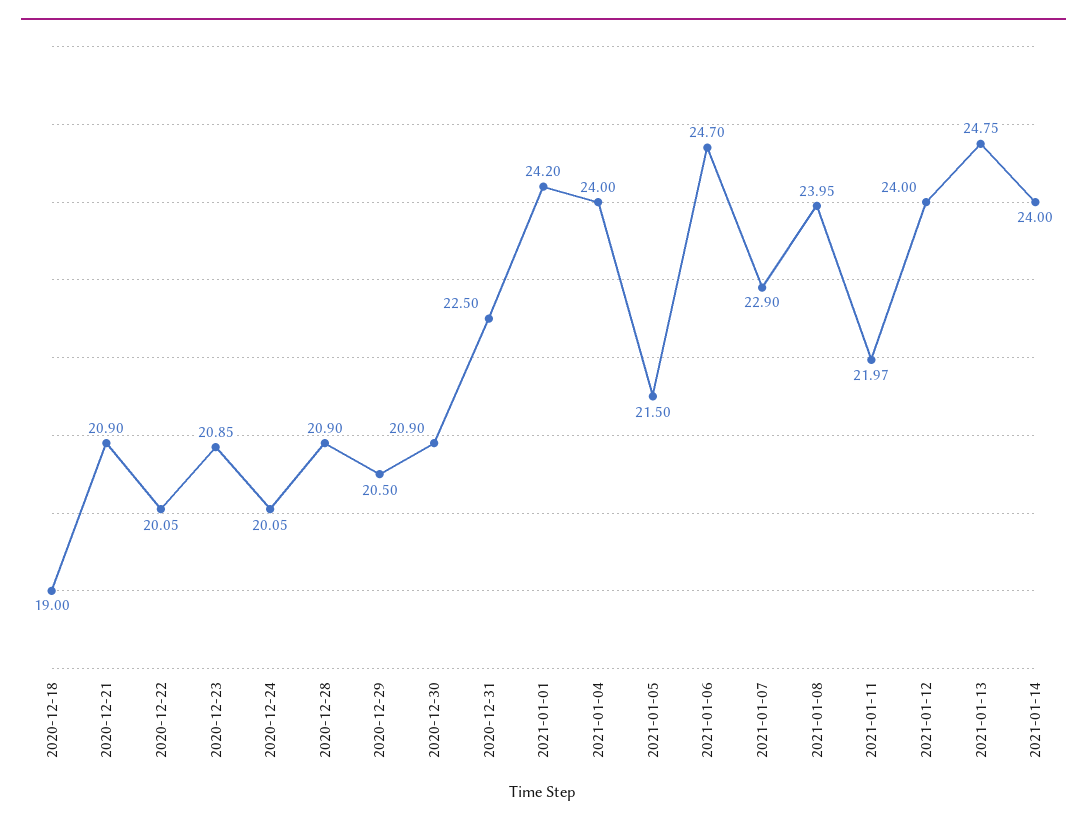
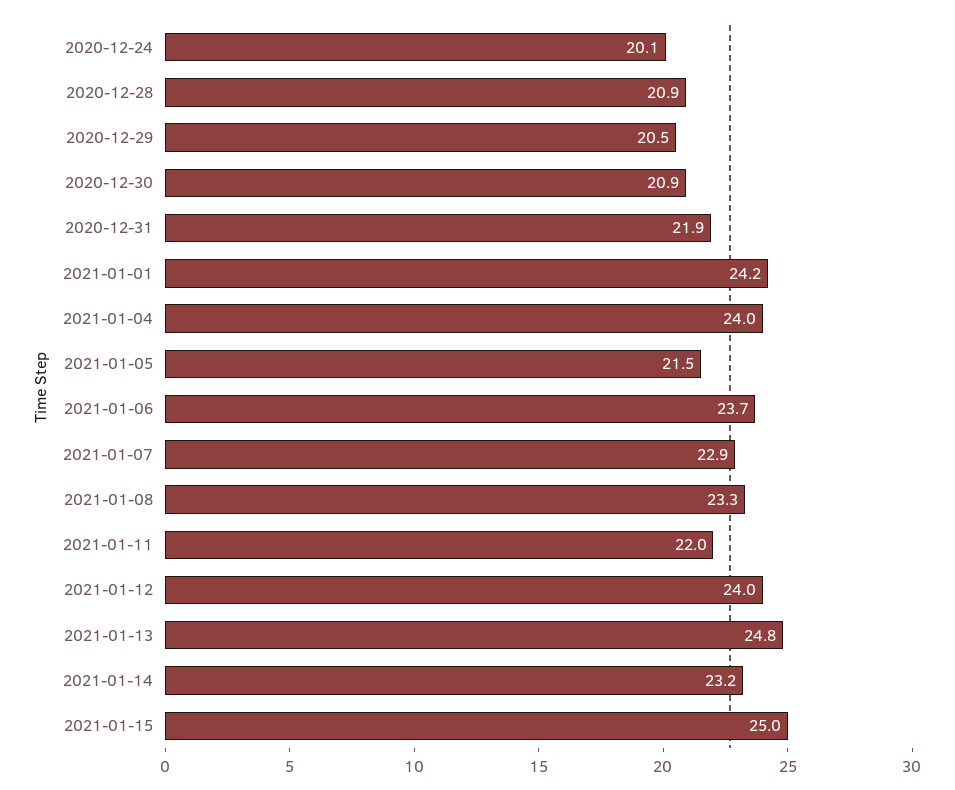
2020-12-18: 19 -> none
2020-12-21: 20.9 -> none
2020-12-22: 20.05 -> none
2020-12-23: 20.85 -> none
2020-12-31: 22.5 -> 21.9
2021-01-06: 24.7 -> 23.7
2021-01-08: 23.95 -> 23.3
2021-01-14: 24 -> 23.2
2021-01-15: none -> 25

